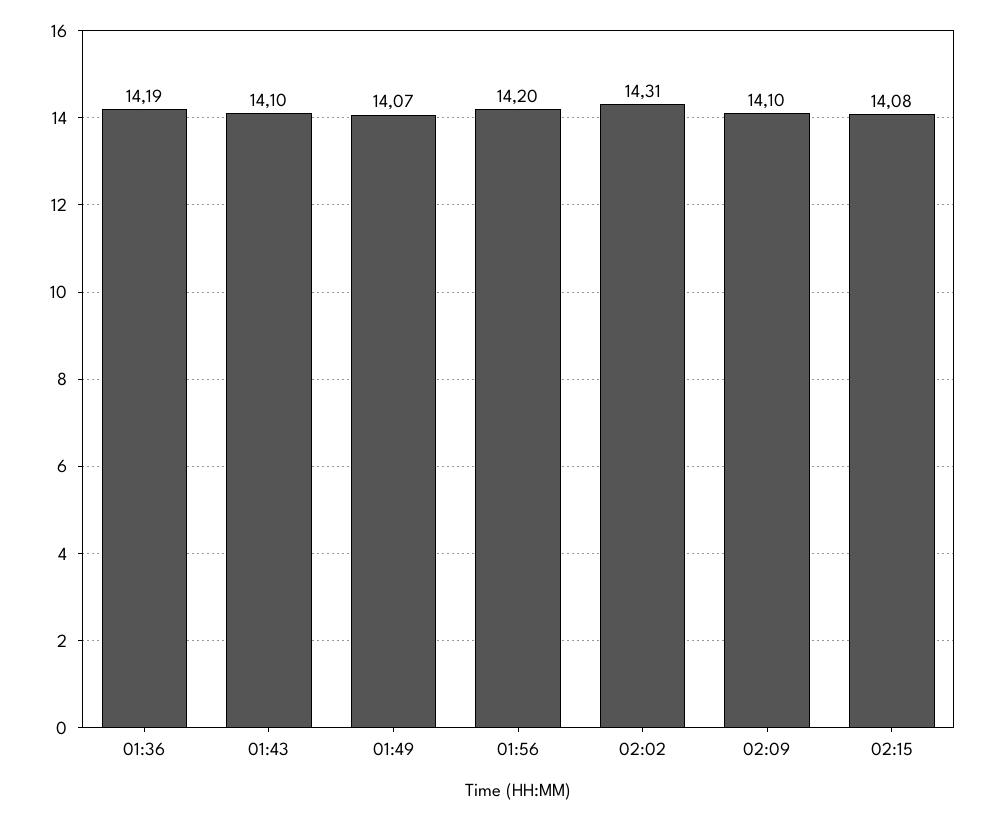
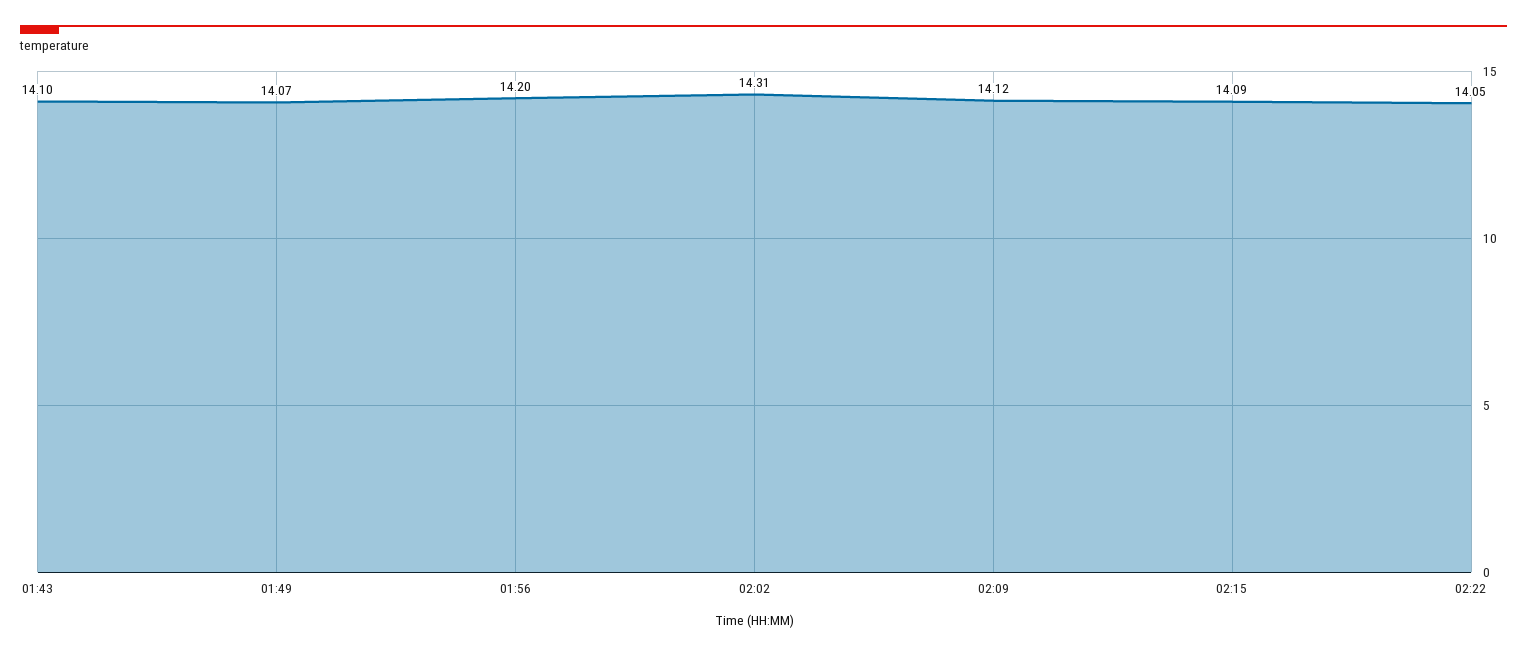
01:36: 14.19 -> none
02:09: 14.1 -> 14.12
02:15: 14.08 -> 14.09
02:22: none -> 14.05

